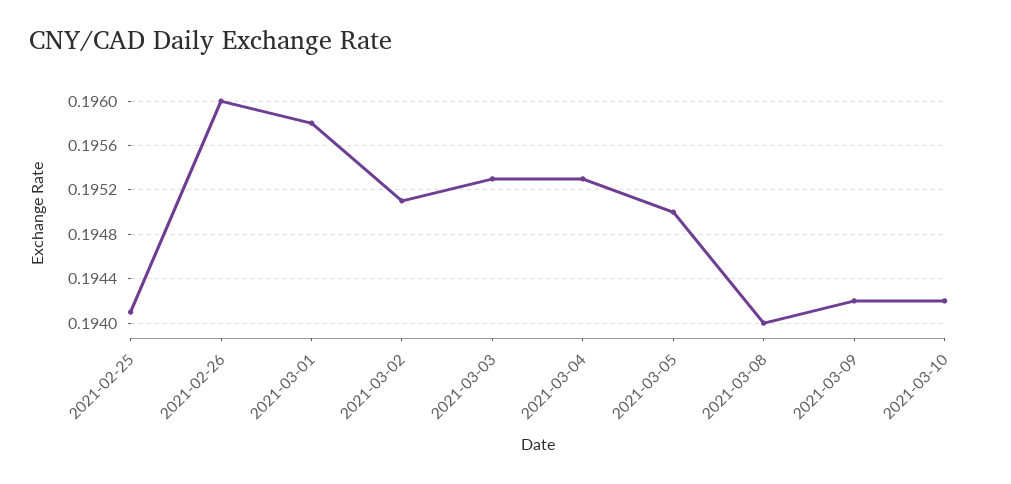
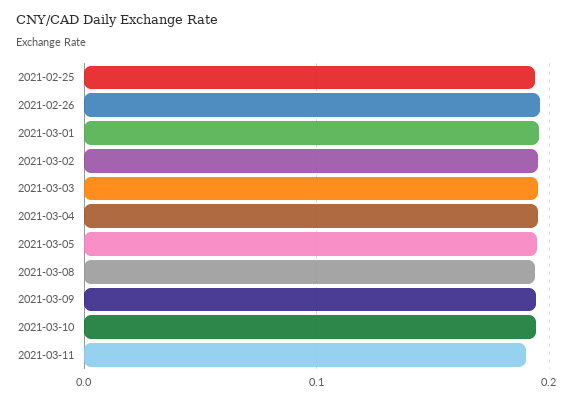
2021-03-11: none -> 0.19

